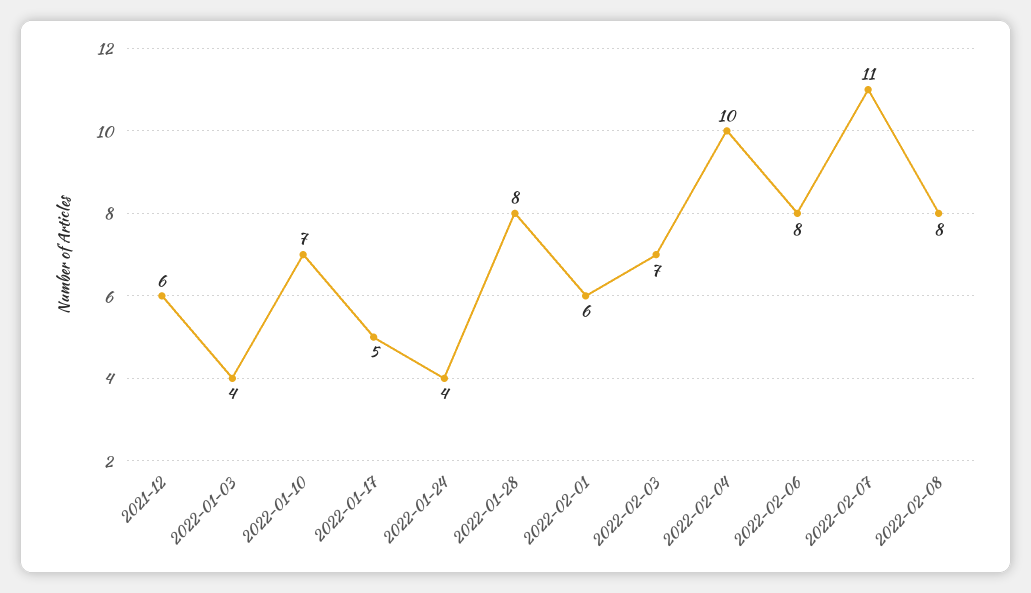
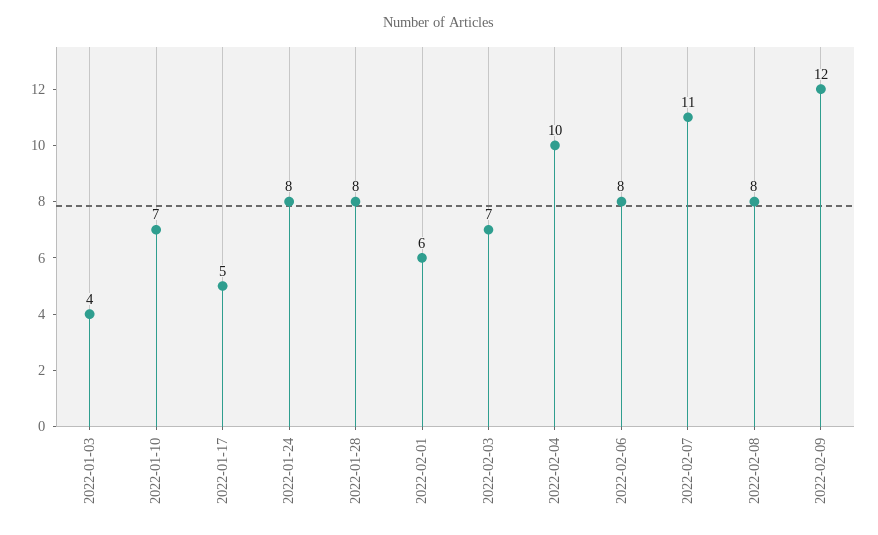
2021-12: 6 -> none
2022-01-24: 4 -> 8
2022-02-09: none -> 12

